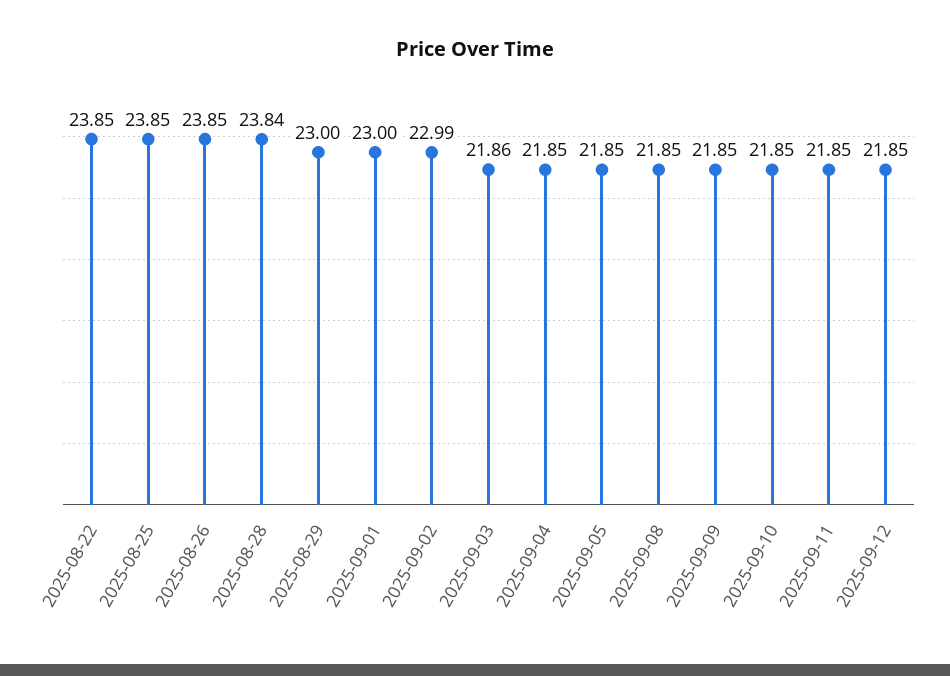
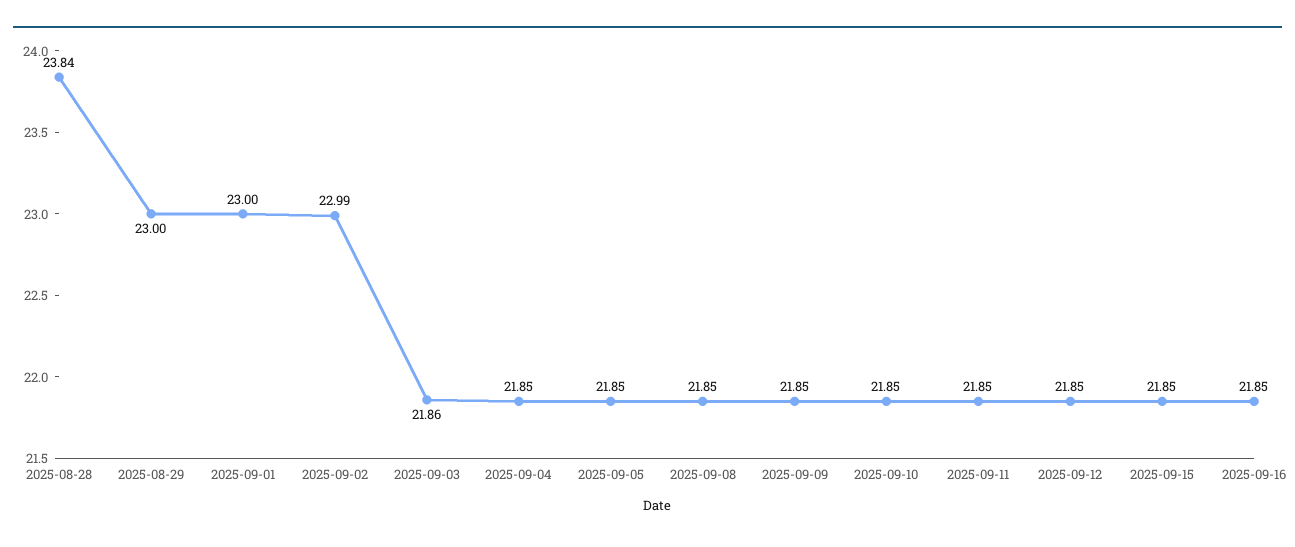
2025-08-22: 23.85 -> none
2025-08-25: 23.85 -> none
2025-08-26: 23.85 -> none
2025-09-15: none -> 21.85
2025-09-16: none -> 21.85

